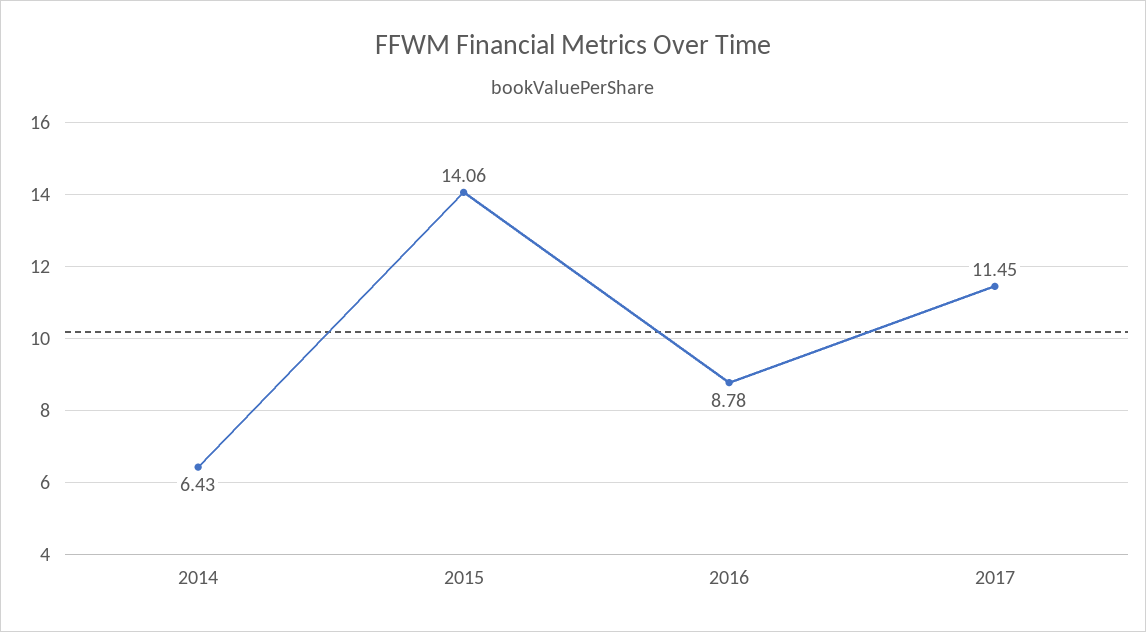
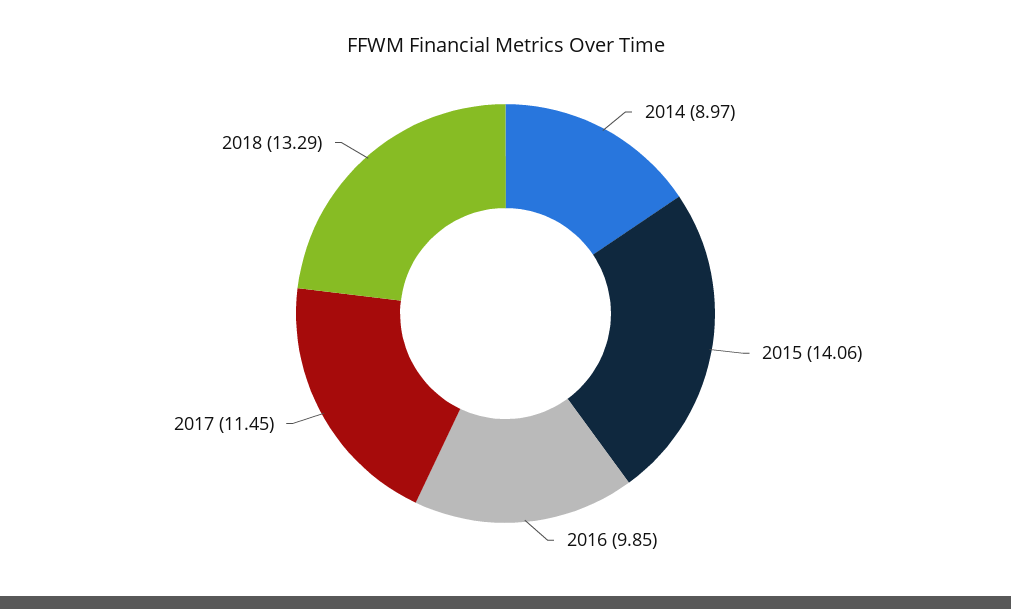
2014: 6.43 -> 8.97
2016: 8.78 -> 9.85
2018: none -> 13.29

